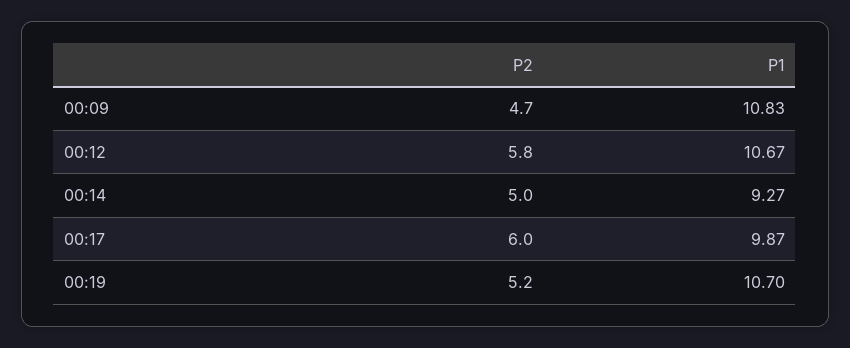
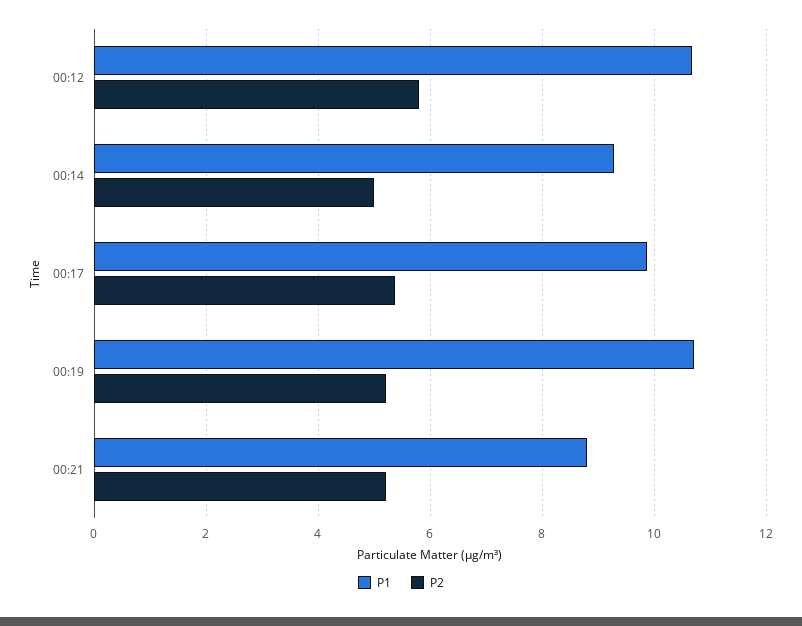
P2, 00:09: 4.7 -> none
P1, 00:09: 10.83 -> none
P2, 00:17: 6 -> 5.4
P1, 00:21: none -> 8.8
P2, 00:21: none -> 5.2

